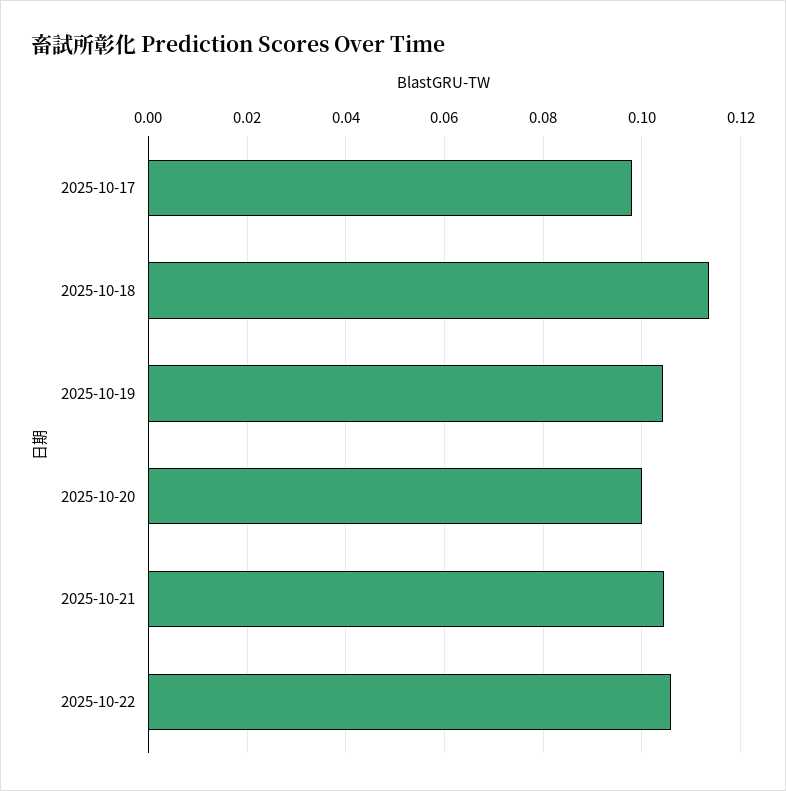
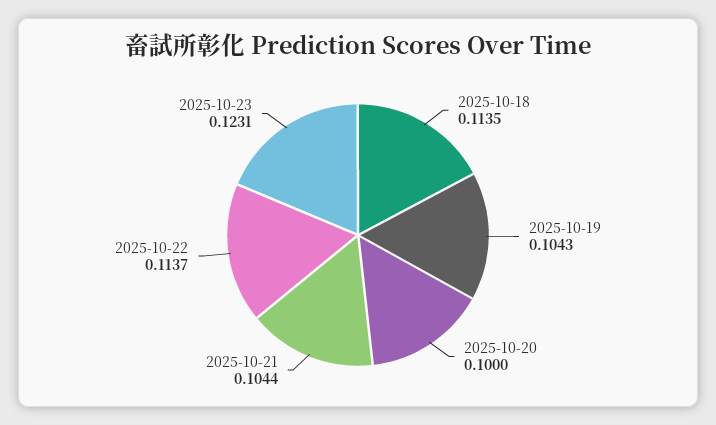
2025-10-17: 0.098 -> none
2025-10-22: 0.106 -> 0.1137
2025-10-23: none -> 0.1231

